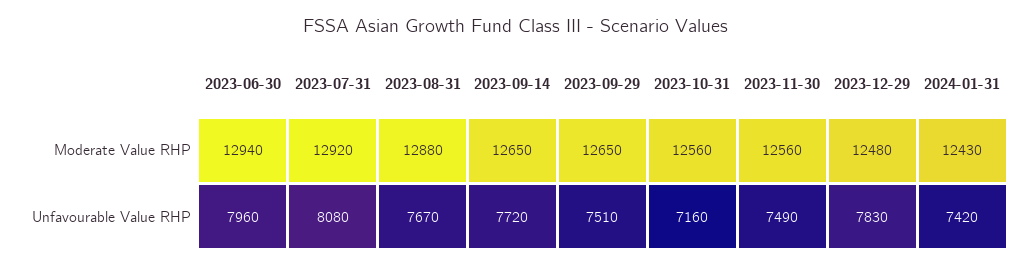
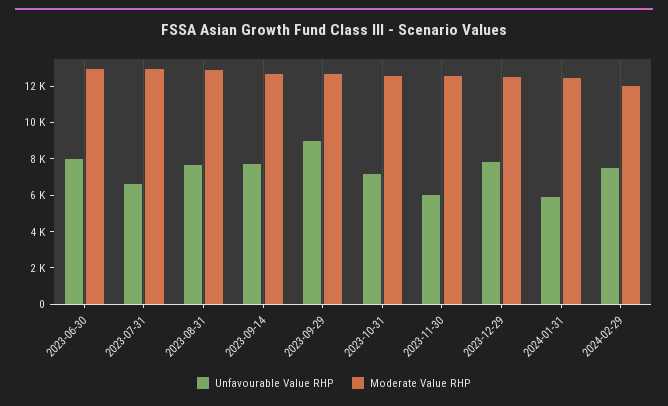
Unfavourable Value RHP, 2023-07-31: 8080 -> 6500
Unfavourable Value RHP, 2023-09-29: 7510 -> 9000
Unfavourable Value RHP, 2023-11-30: 7490 -> 6000
Unfavourable Value RHP, 2024-01-31: 7420 -> 6000
Unfavourable Value RHP, 2024-02-29: none -> 7500
Moderate Value RHP, 2024-02-29: none -> 12000

